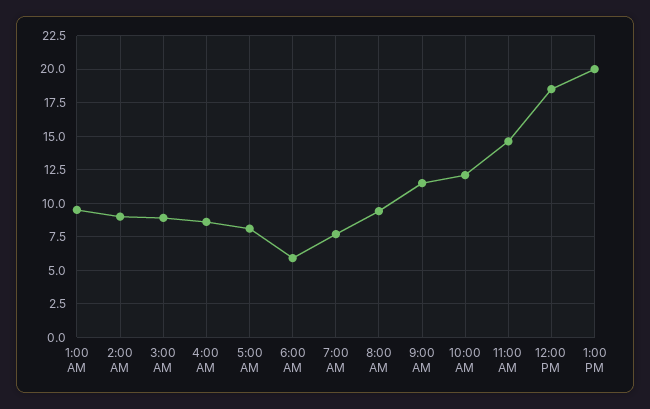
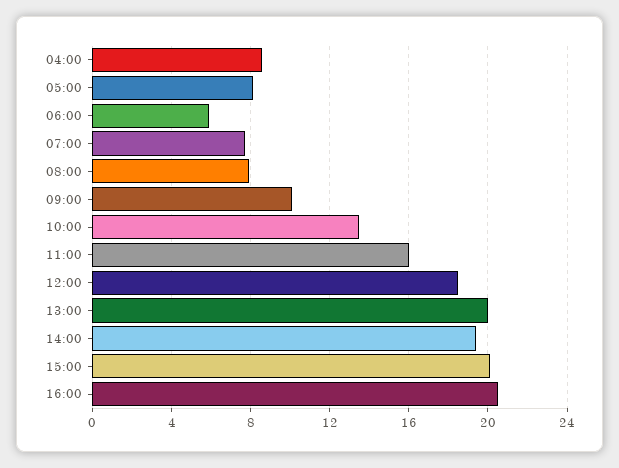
1:00 AM: 9.5 -> none
2:00 AM: 9 -> none
3:00 AM: 9 -> none
8:00 AM: 9.5 -> 8
9:00 AM: 11.5 -> 10
10:00 AM: 12 -> 13.5
11:00 AM: 14.5 -> 16
14:00: none -> 19.5
15:00: none -> 20
16:00: none -> 20.5

